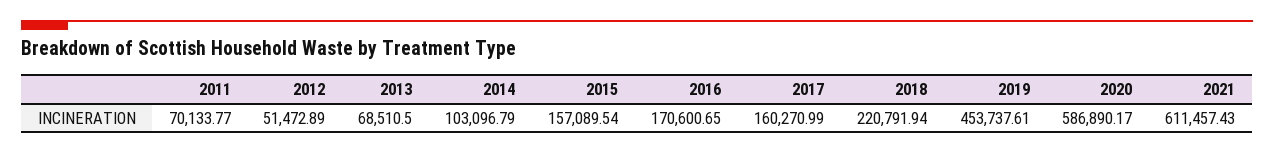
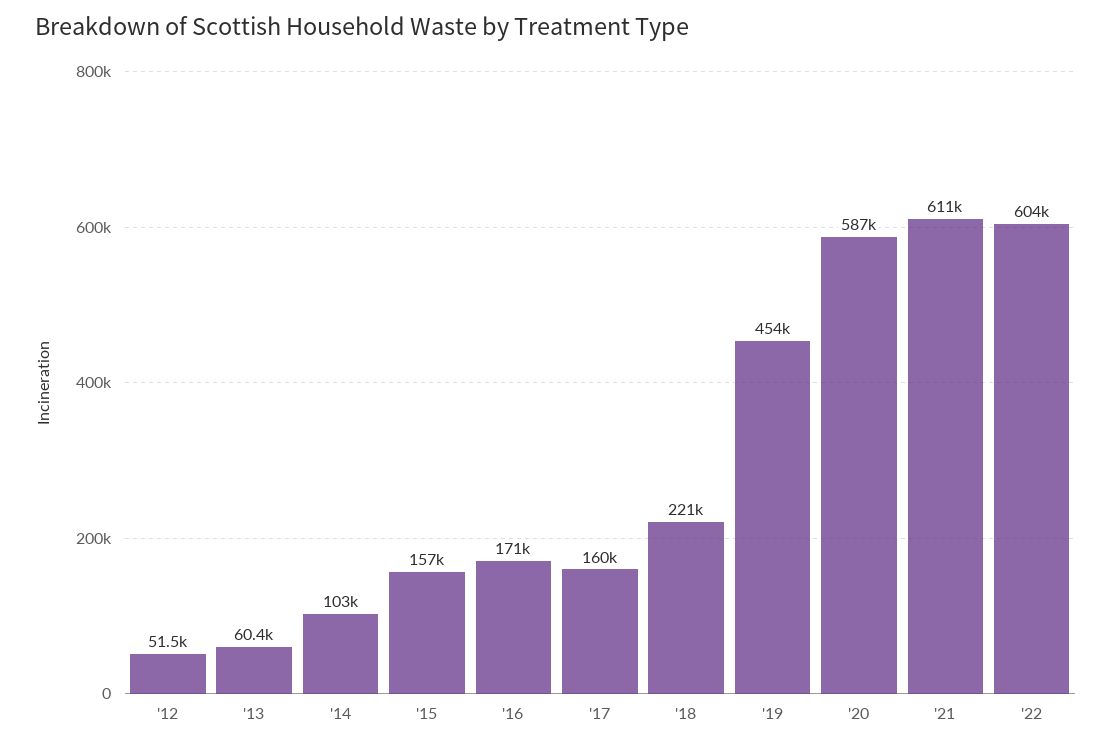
2011: 70133.77 -> none
2013: 68510.5 -> 60400
'22: none -> 604000

